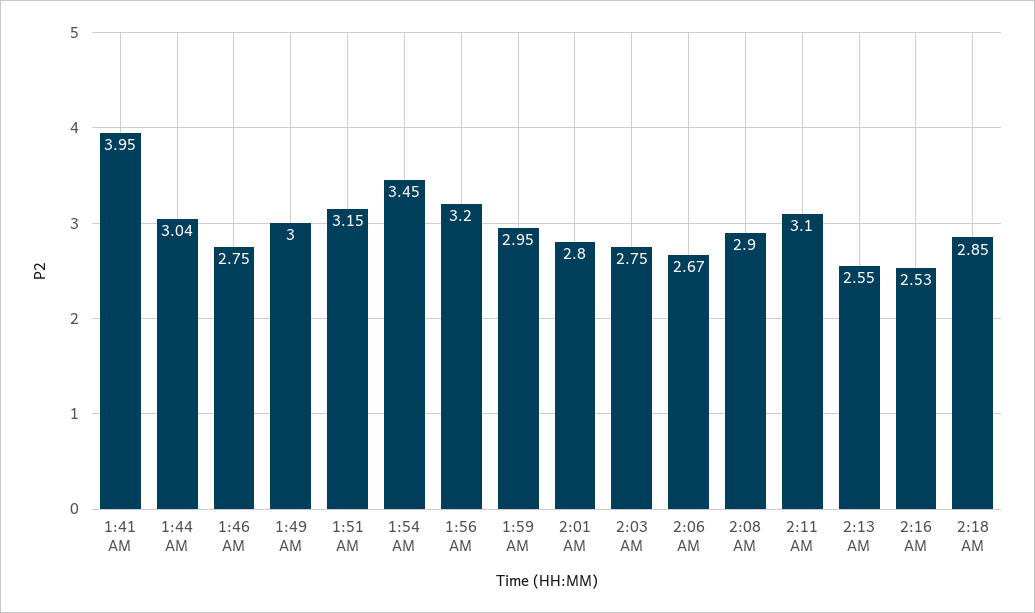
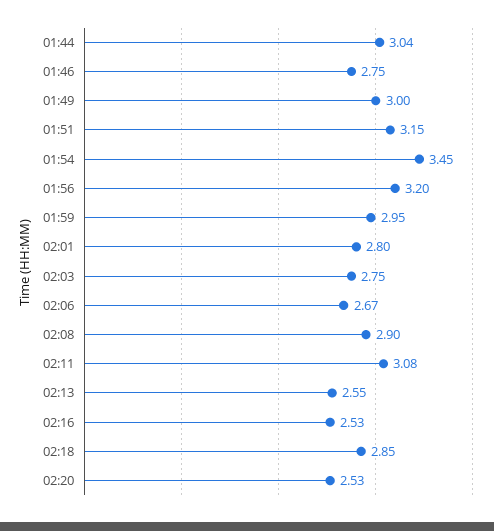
1:41 AM: 3.95 -> none
2:11 AM: 3.1 -> 3.08
02:20: none -> 2.53

